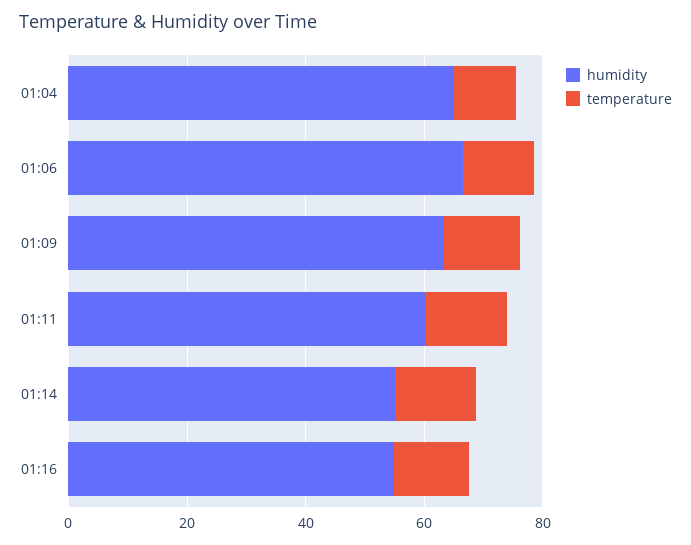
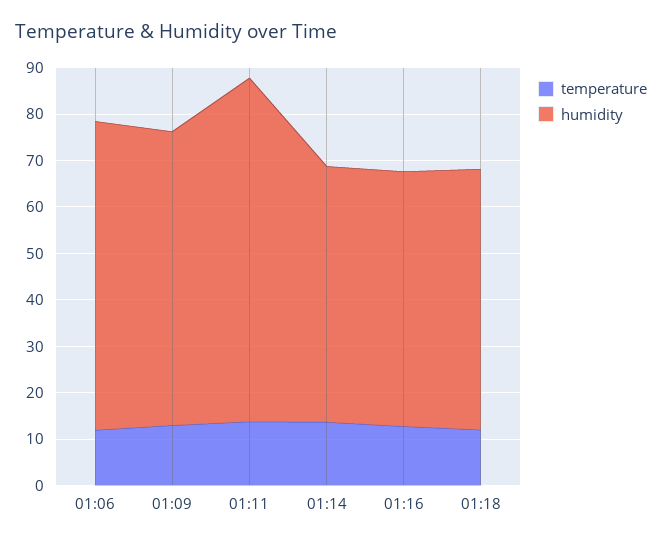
humidity, 01:04: 65 -> none
temperature, 01:04: 10 -> none
humidity, 01:11: 60 -> 74
temperature, 01:18: none -> 12
humidity, 01:18: none -> 56

